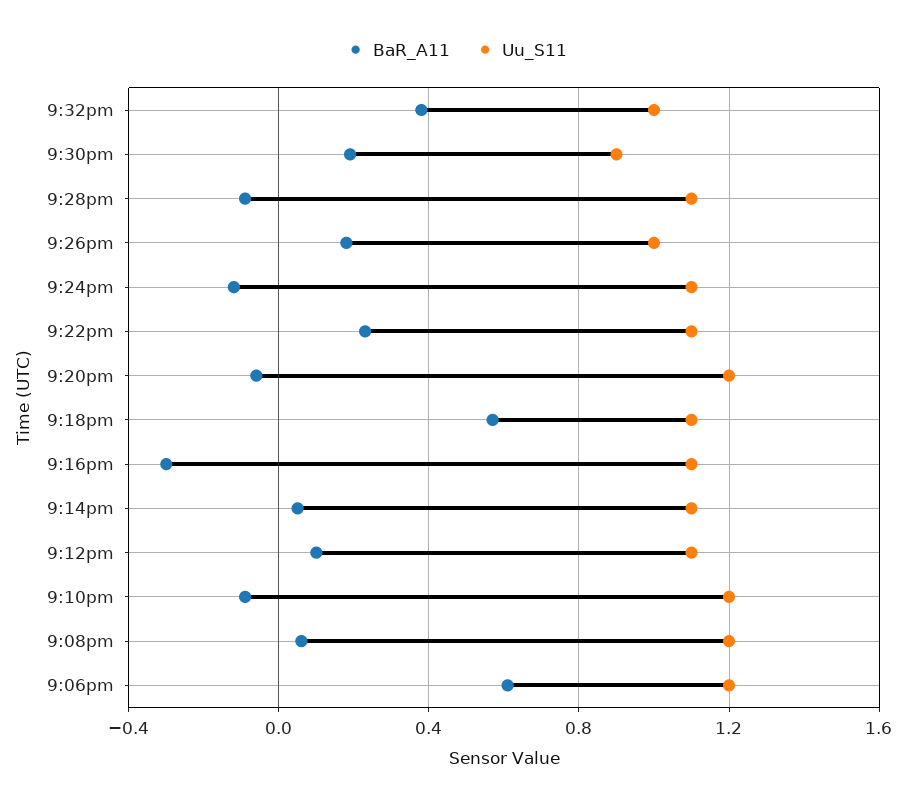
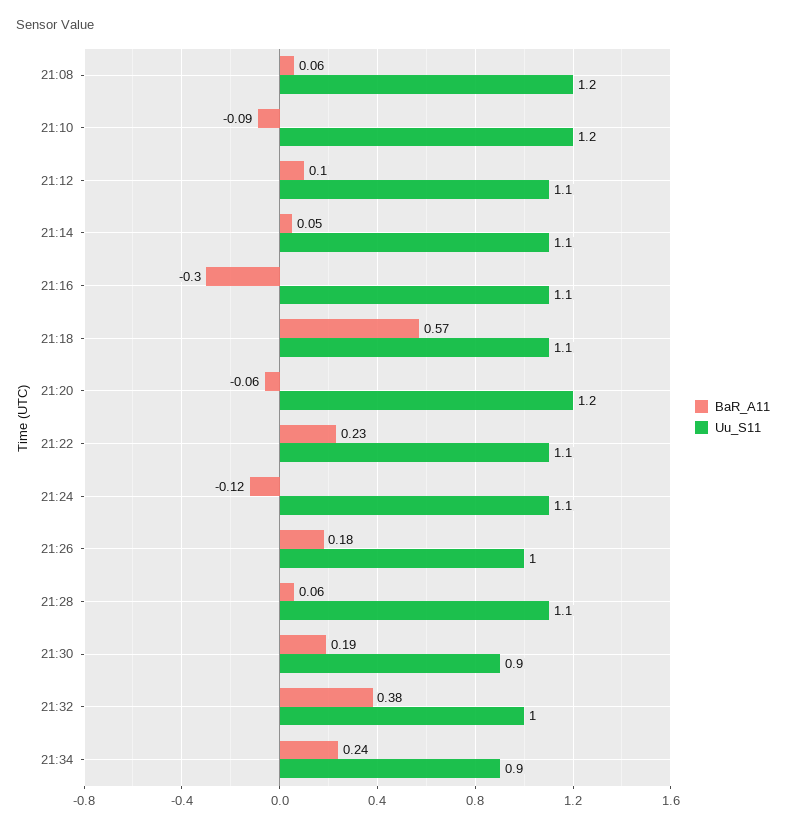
BaR_A11, 9:28pm: -0.1 -> 0.06
BaR_A11, 9:06pm: 0.6 -> none
Uu_S11, 9:06pm: 1.2 -> none
BaR_A11, 21:34: none -> 0.24
Uu_S11, 21:34: none -> 0.9

